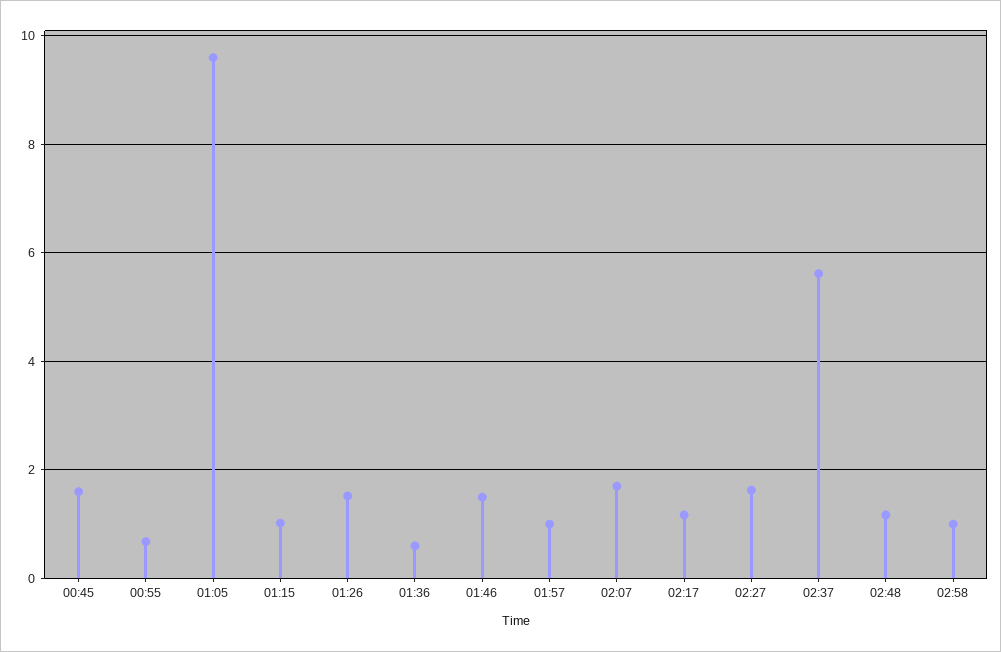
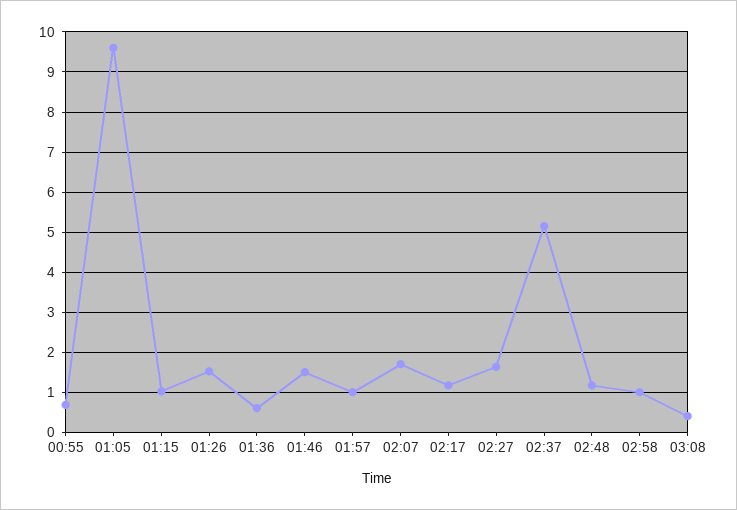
00:45: 1.6 -> none
02:37: 5.6 -> 5.2
03:08: none -> 0.4

